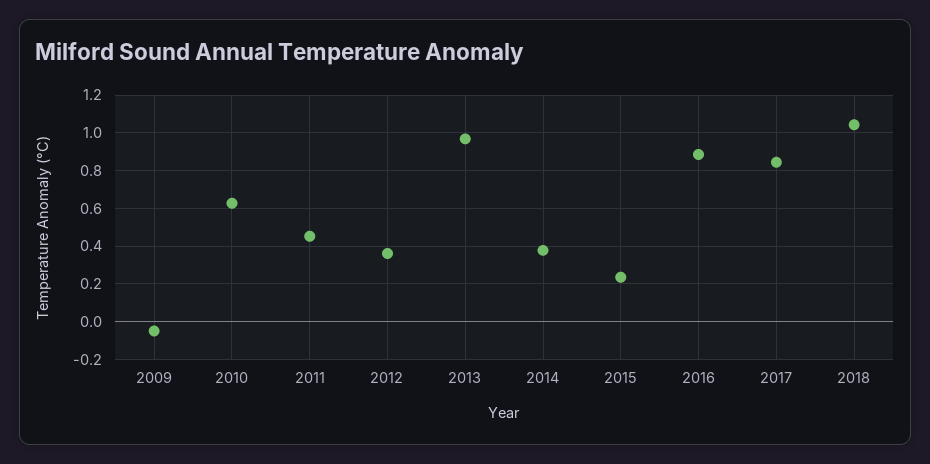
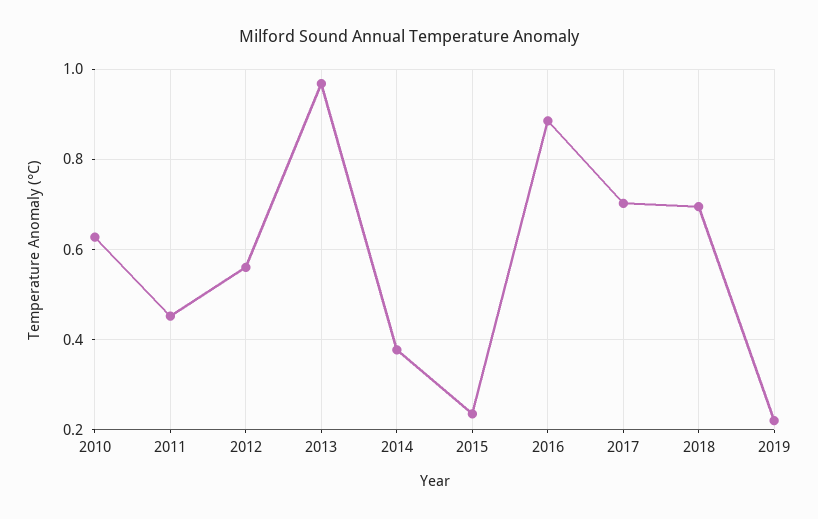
2009: -0.05 -> none
2012: 0.35 -> 0.56
2017: 0.85 -> 0.7
2018: 1.05 -> 0.7
2019: none -> 0.22

